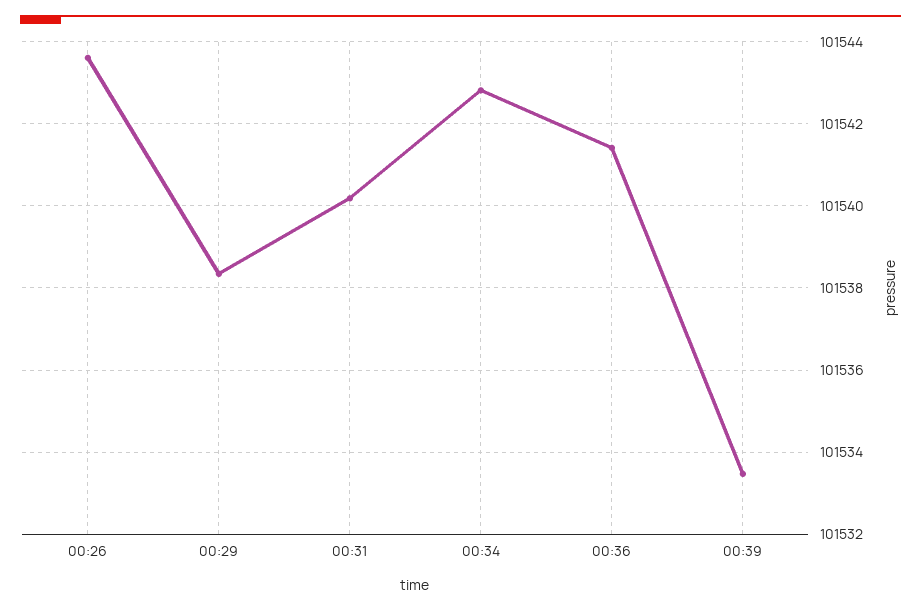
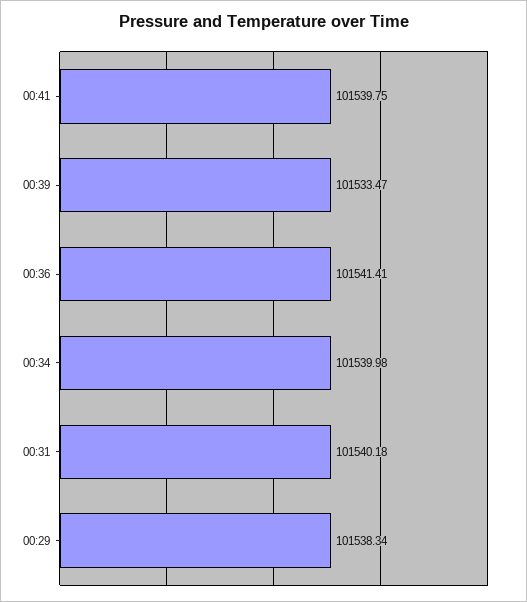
00:26: 101543.6 -> none
00:34: 101542.8 -> 101539.98
00:41: none -> 101539.75

